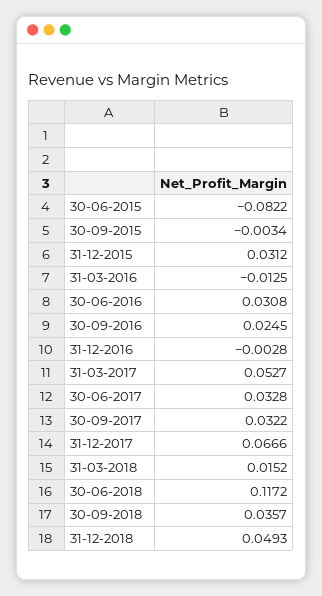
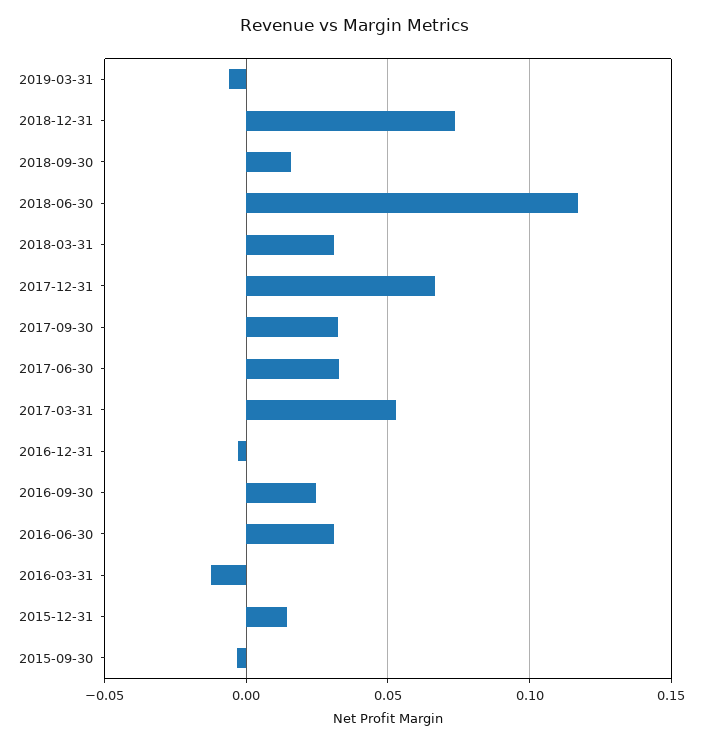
30-06-2015: -0.0822 -> none
31-12-2015: 0.0312 -> 0.015
31-03-2018: 0.0152 -> 0.03
30-09-2018: 0.0357 -> 0.015
31-12-2018: 0.0493 -> 0.075
2019-03-31: none -> -0.005

